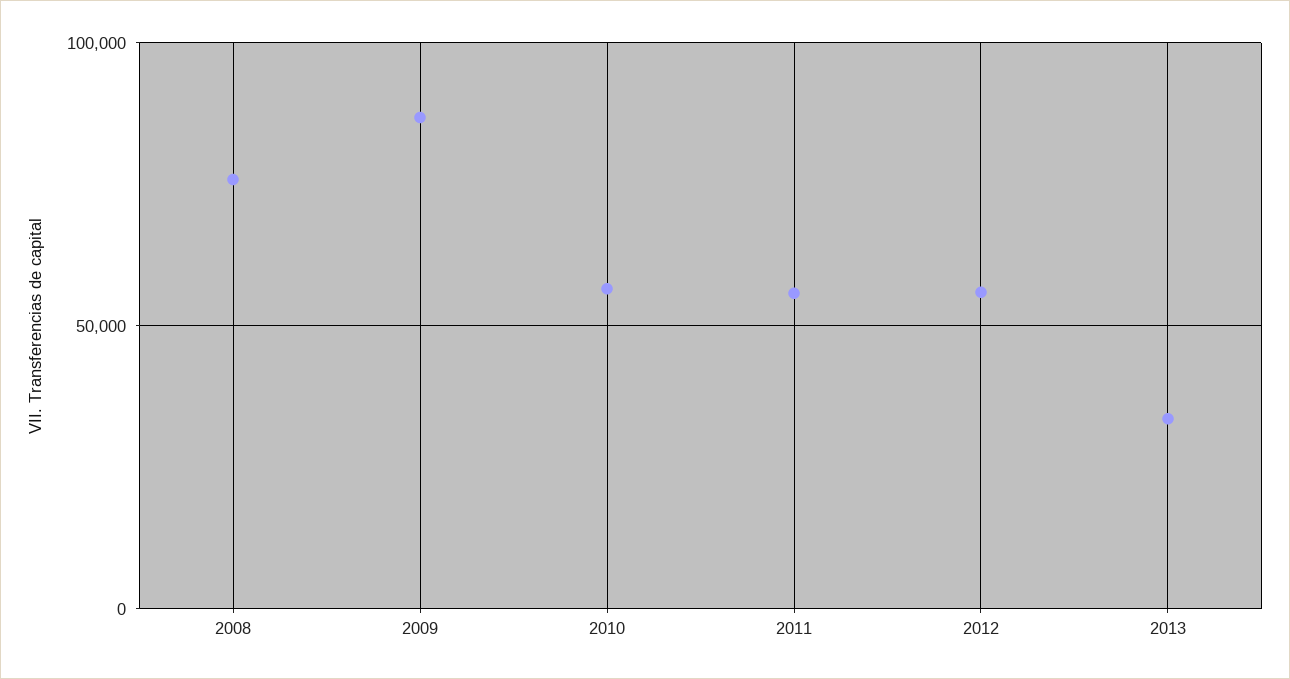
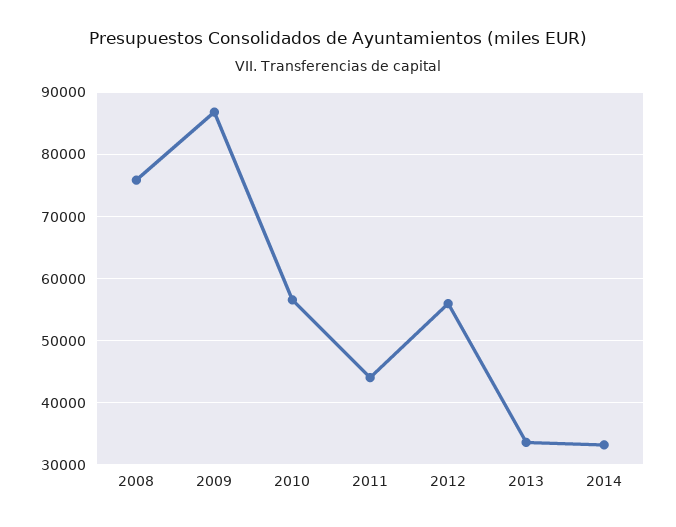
2011: 55000 -> 44000
2014: none -> 33000

